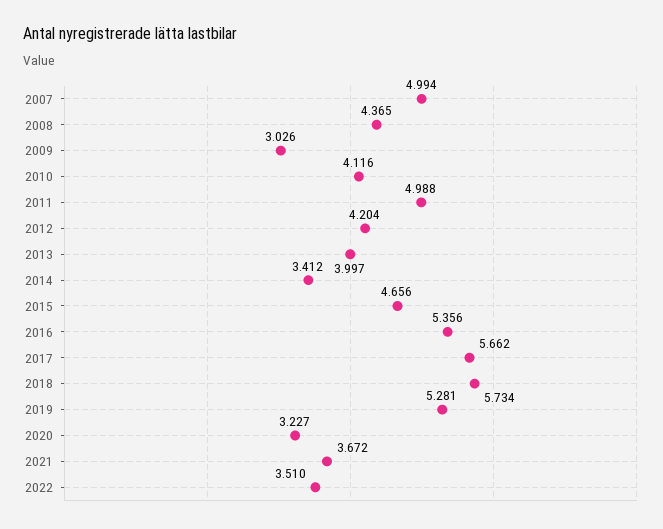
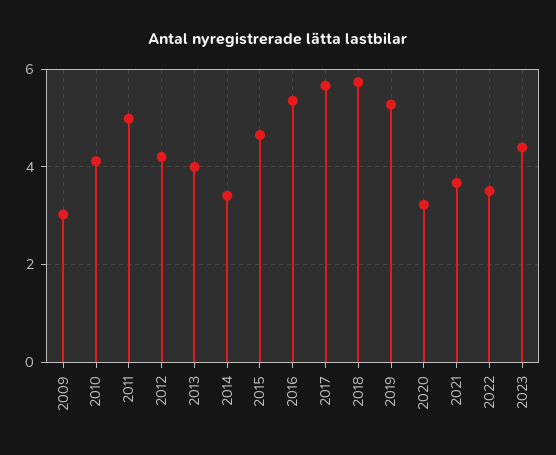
2007: 4.994 -> none
2008: 4.365 -> none
2023: none -> 4.4

